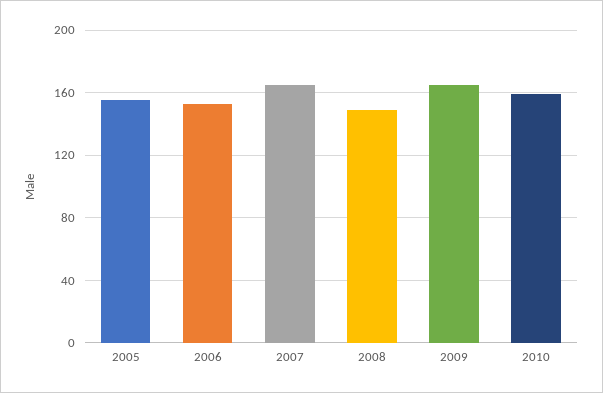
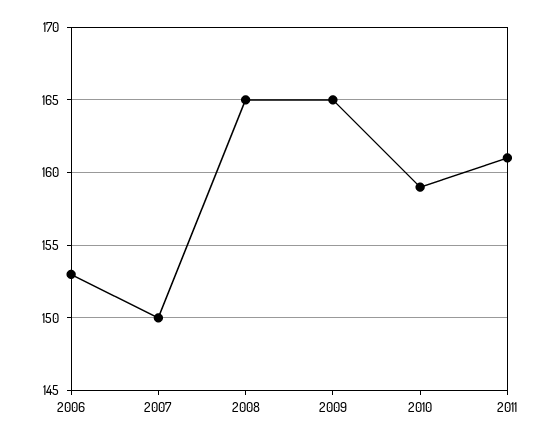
2005: 155 -> none
2007: 165 -> 150
2008: 150 -> 165
2011: none -> 161

